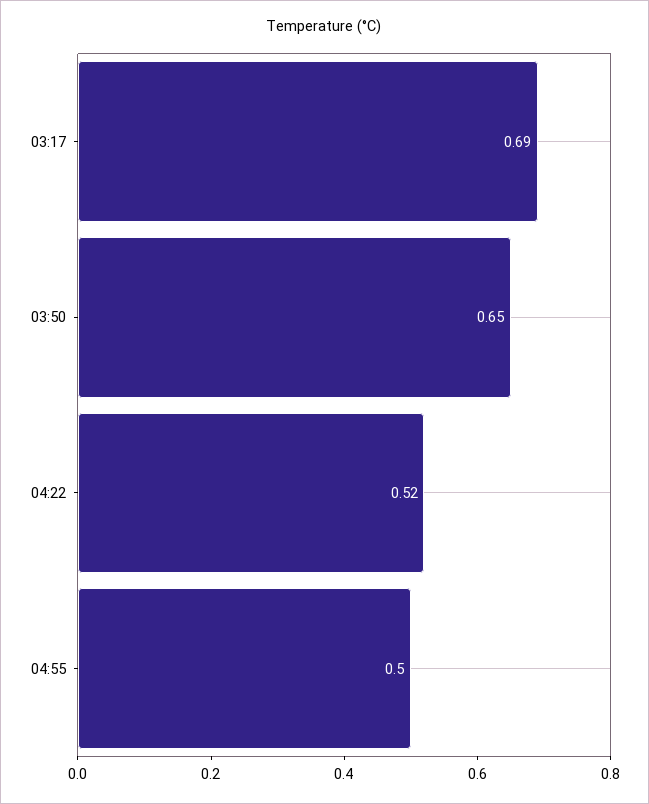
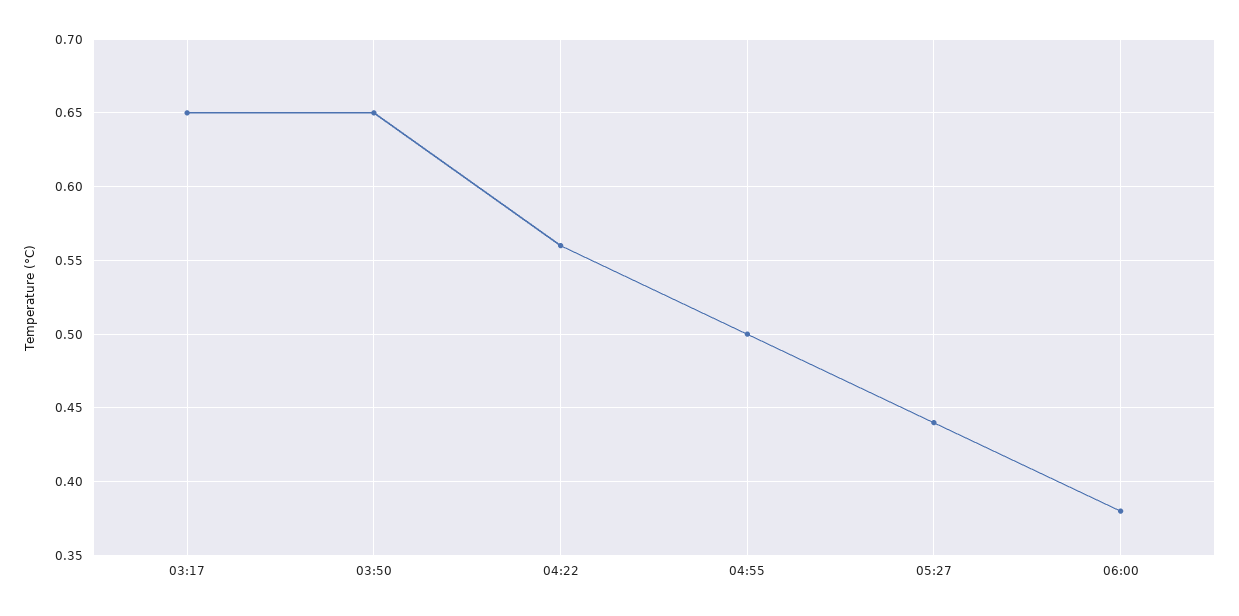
03:17: 0.69 -> 0.65
04:22: 0.52 -> 0.56
05:27: none -> 0.44
06:00: none -> 0.38

